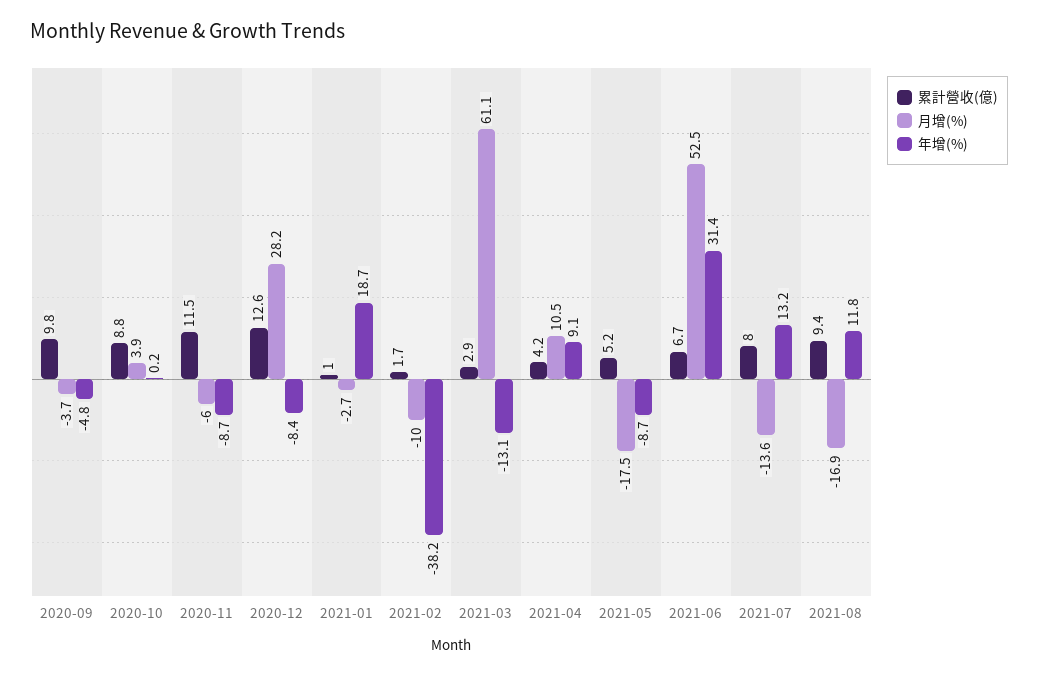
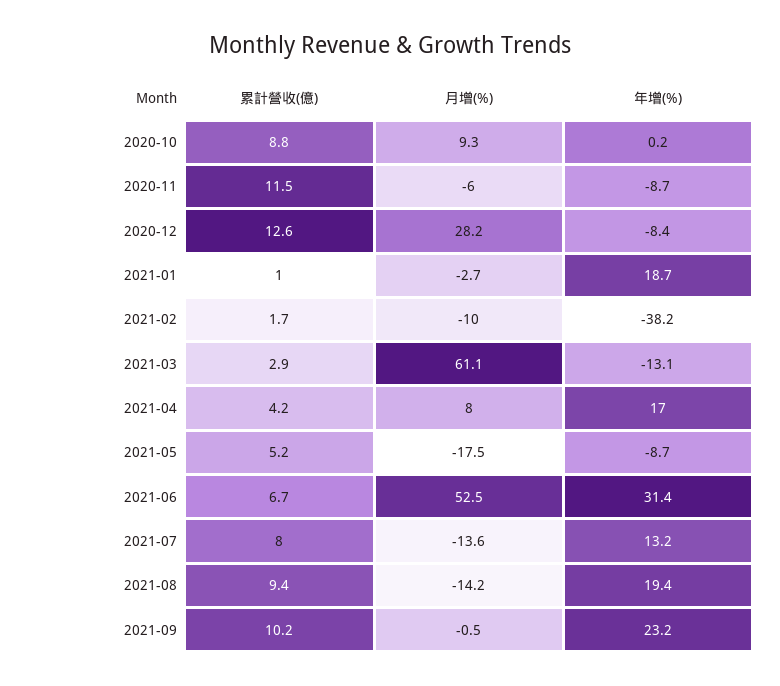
累計營收(億), 2020-09: 9.8 -> none
月增(%), 2020-09: -3.7 -> none
年增(%), 2020-09: -4.8 -> none
月增(%), 2020-10: 3.9 -> 9.3
月增(%), 2021-04: 10.5 -> 8
年增(%), 2021-04: 9.1 -> 17
月增(%), 2021-08: -16.9 -> -14.2
年增(%), 2021-08: 11.8 -> 19.4
累計營收(億), 2021-09: none -> 10.2
月增(%), 2021-09: none -> -0.5
年增(%), 2021-09: none -> 23.2

